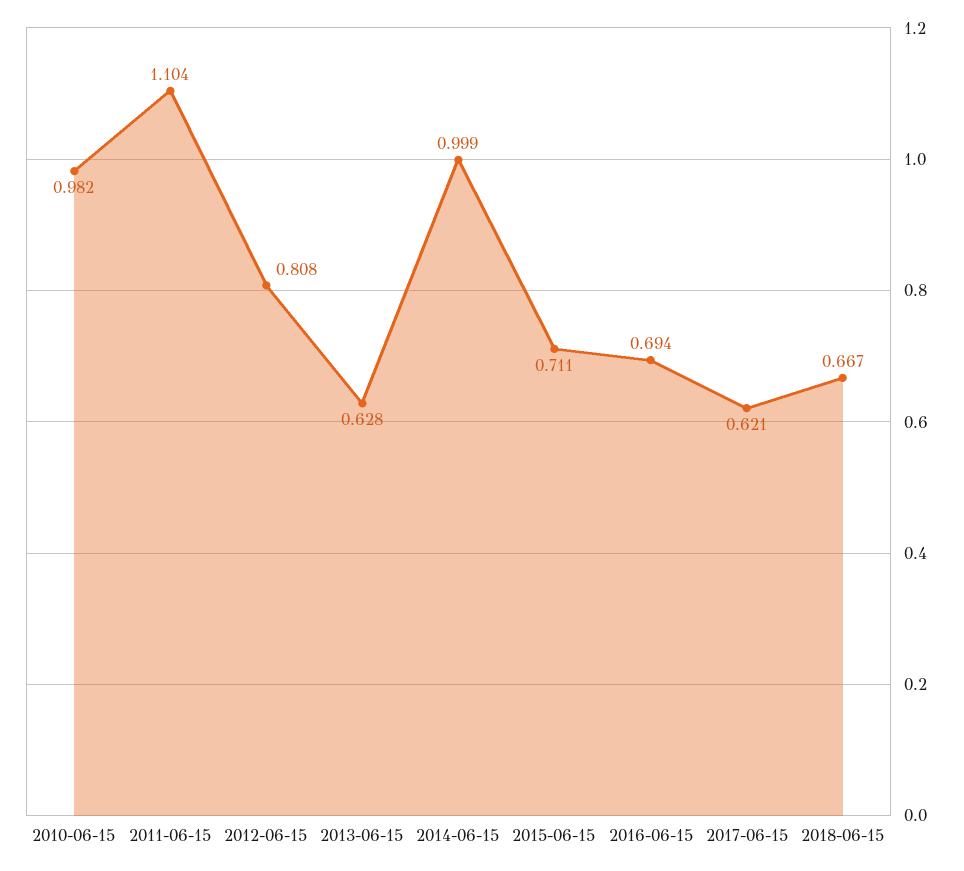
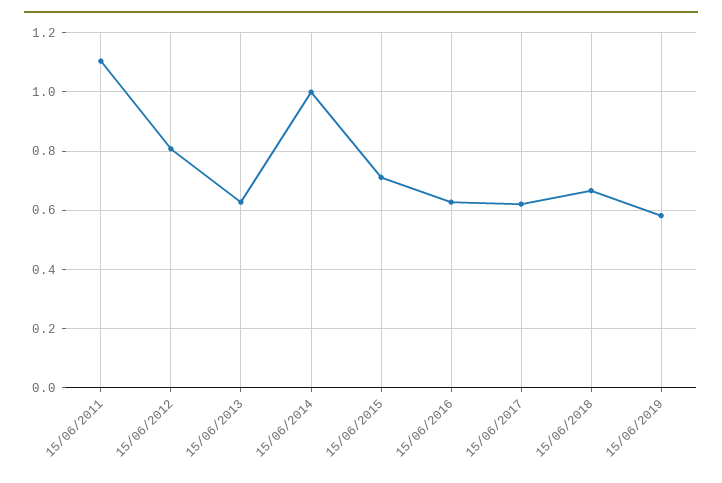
2010-06-15: 0.982 -> none
2016-06-15: 0.694 -> 0.625
15/06/2019: none -> 0.575

